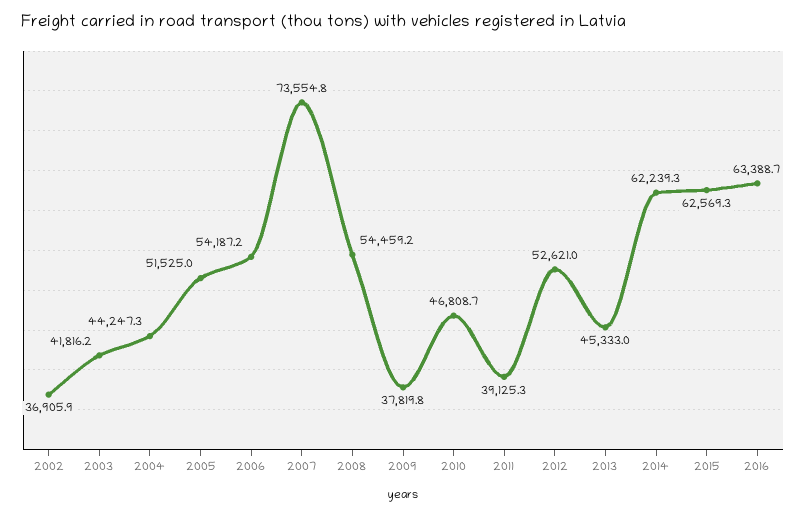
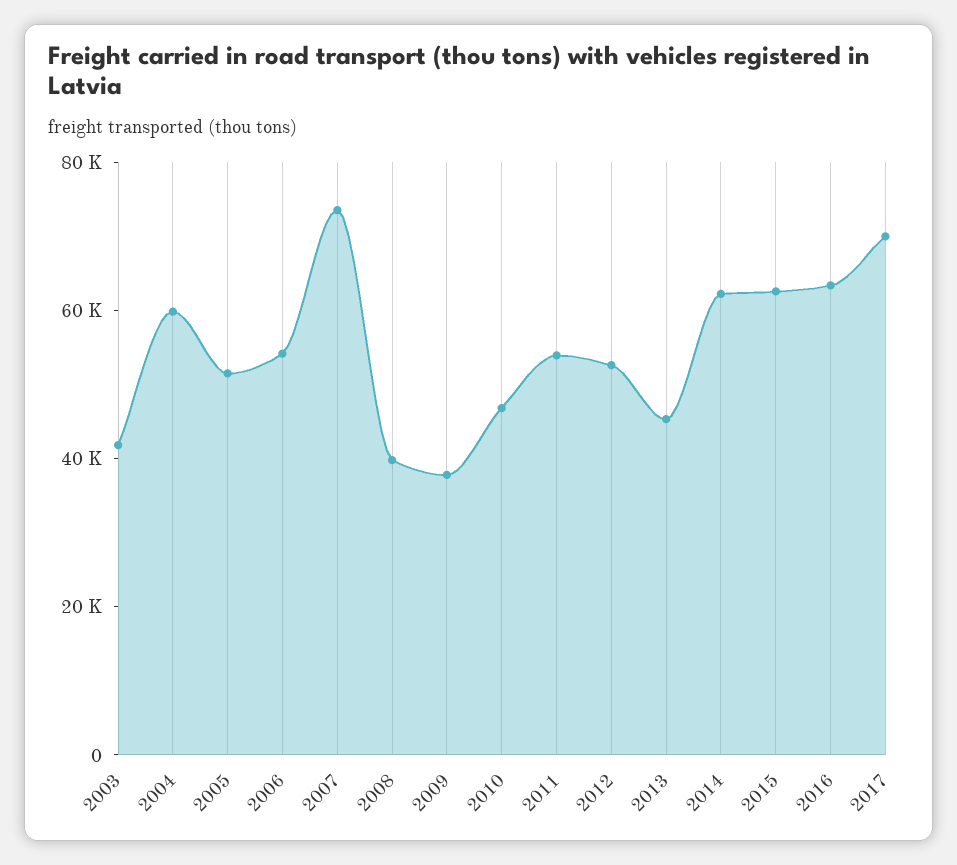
2002: 36905.9 -> none
2004: 44247.3 -> 60000
2008: 54459.2 -> 40000
2011: 39125.3 -> 55000
2017: none -> 70000

